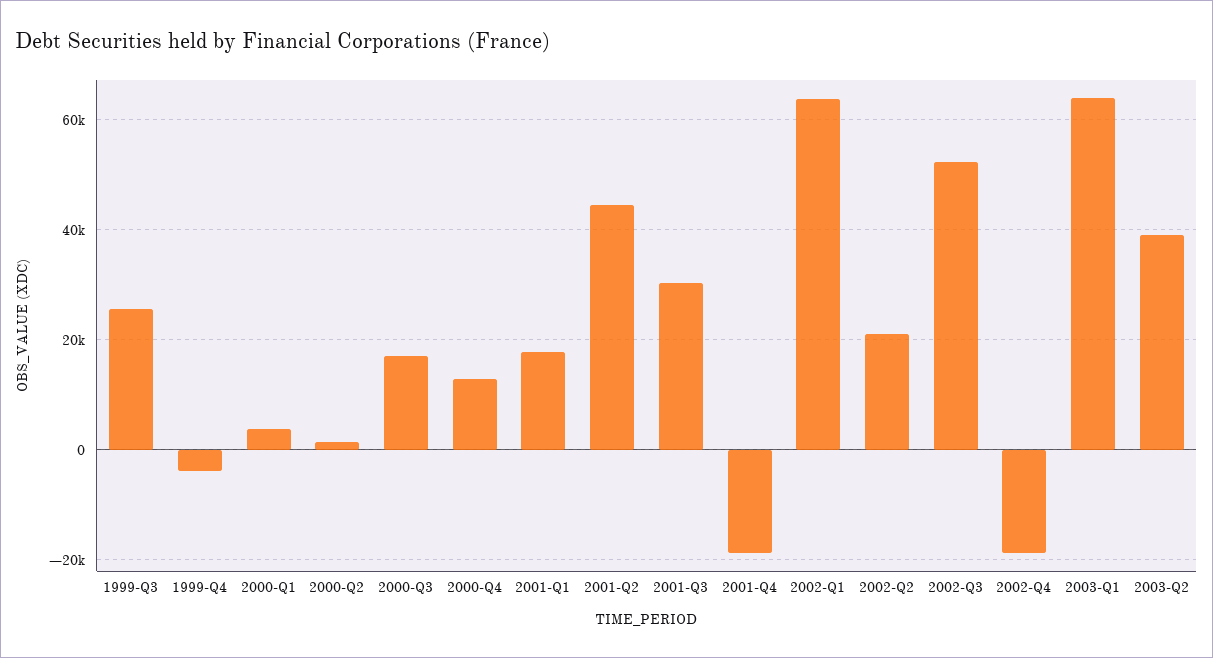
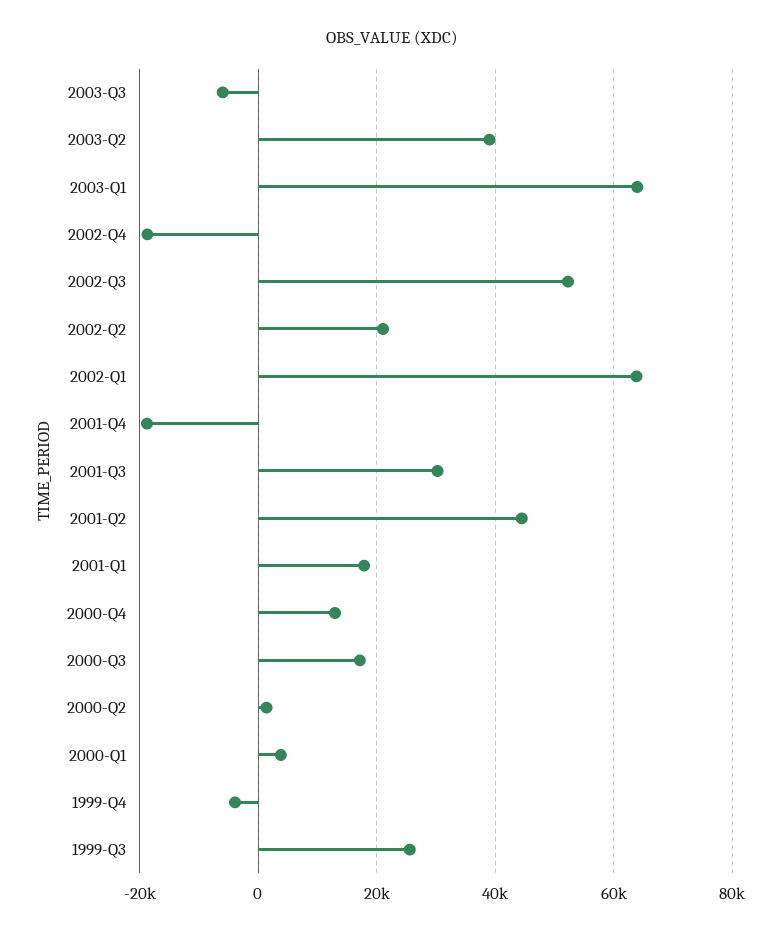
2003-Q3: none -> -6000

